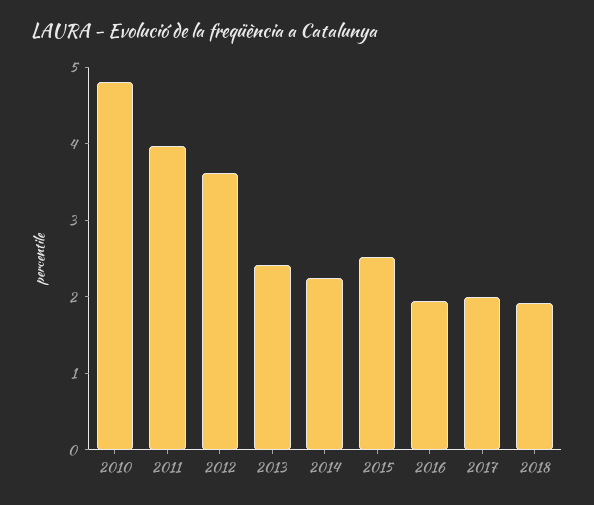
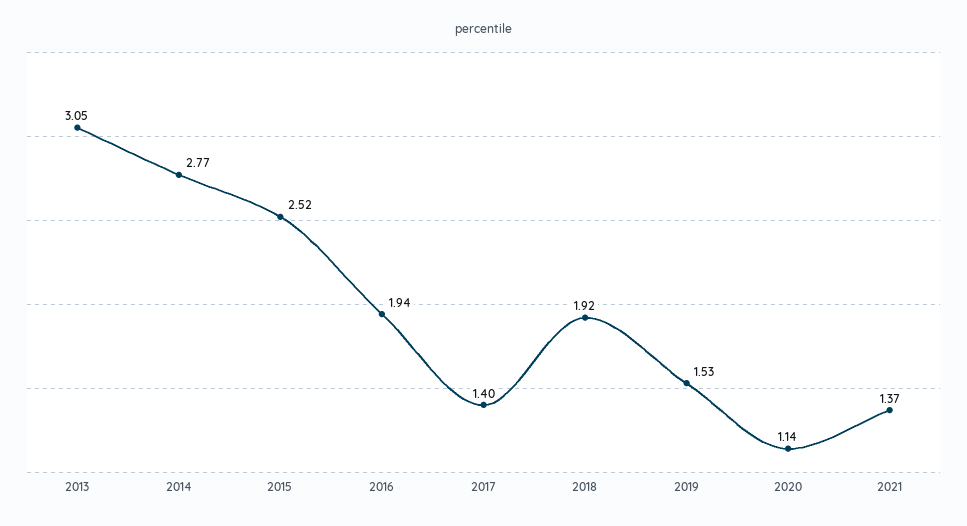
2010: 4.8 -> none
2011: 4 -> none
2012: 3.6 -> none
2013: 2.4 -> 3.05
2014: 2.2 -> 2.77
2017: 2 -> 1.4
2019: none -> 1.53
2020: none -> 1.14
2021: none -> 1.37

